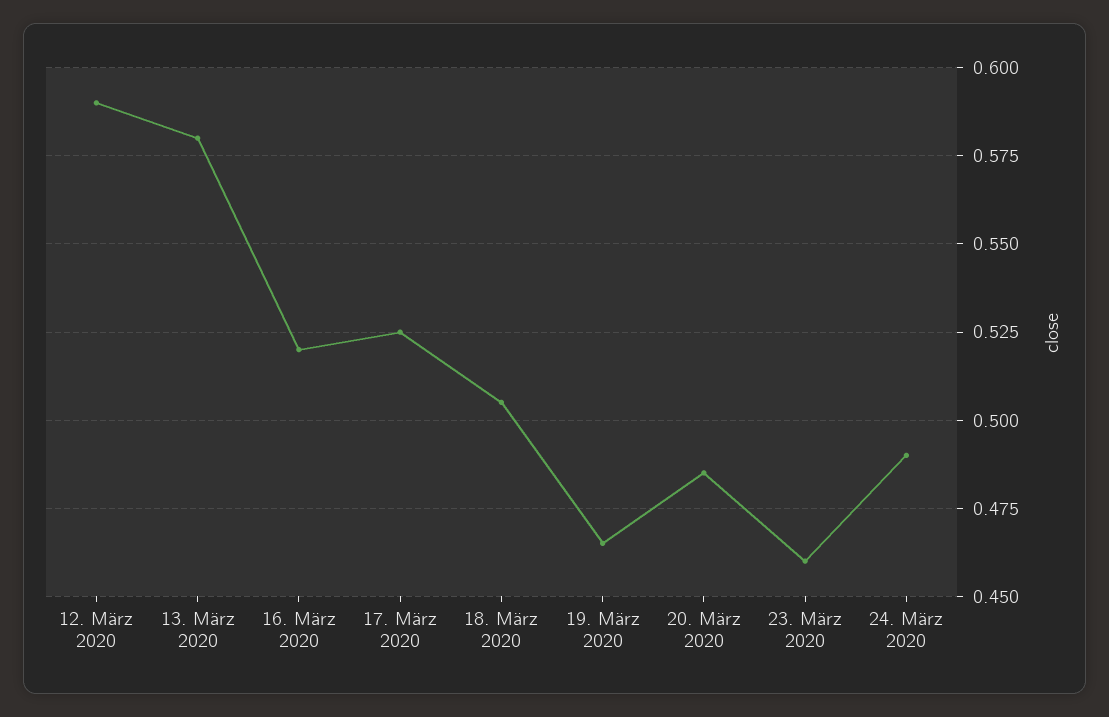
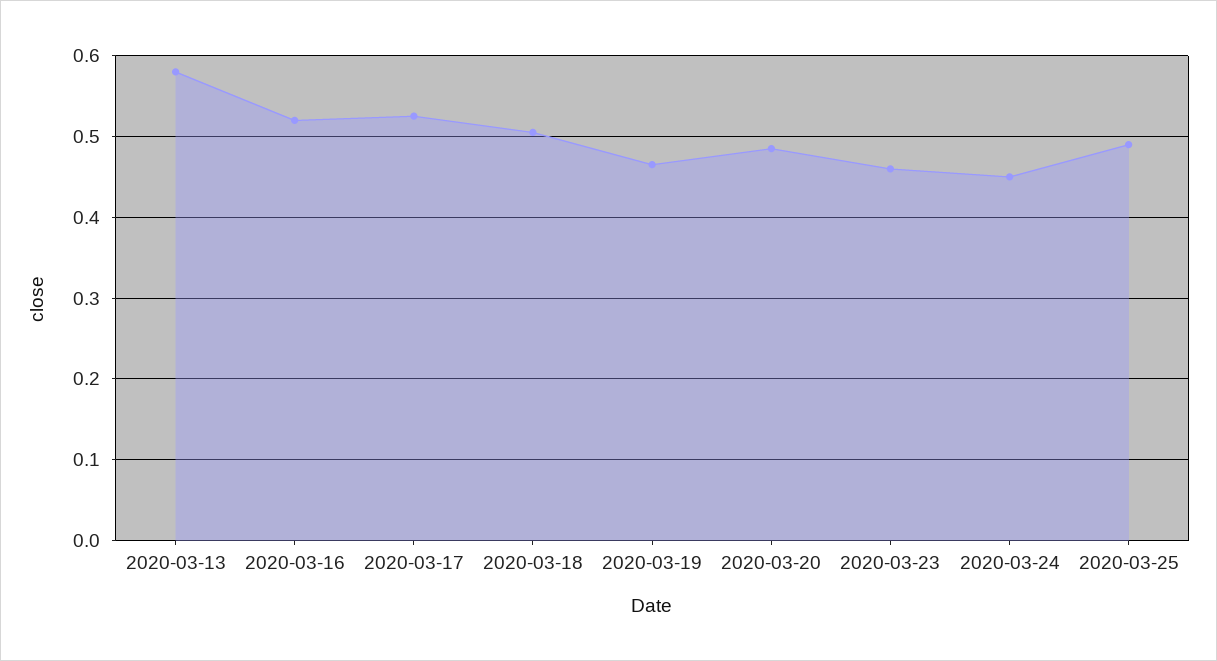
12. März 2020: 0.59 -> none
24. März 2020: 0.49 -> 0.45
2020-03-25: none -> 0.49

